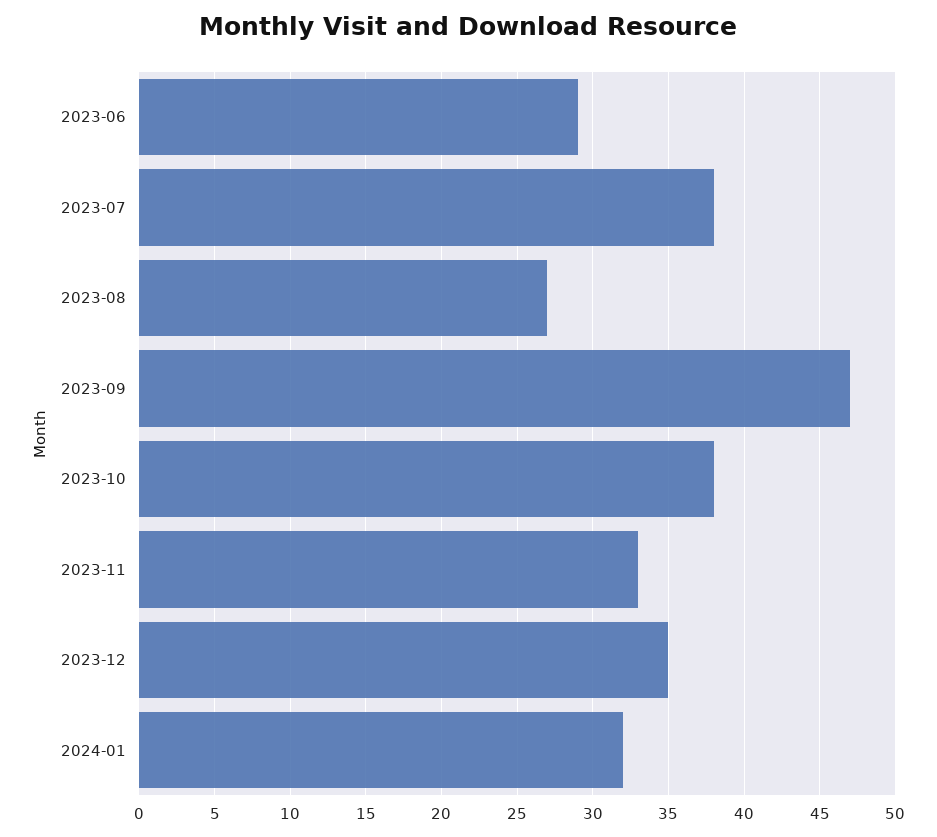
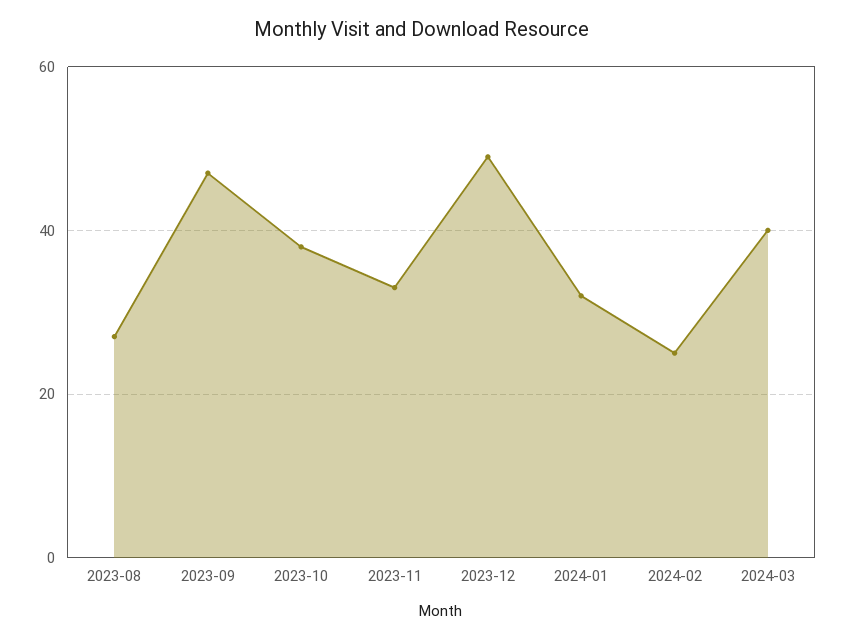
2023-06: 29 -> none
2023-07: 38 -> none
2023-12: 35 -> 50
2024-02: none -> 25
2024-03: none -> 40

